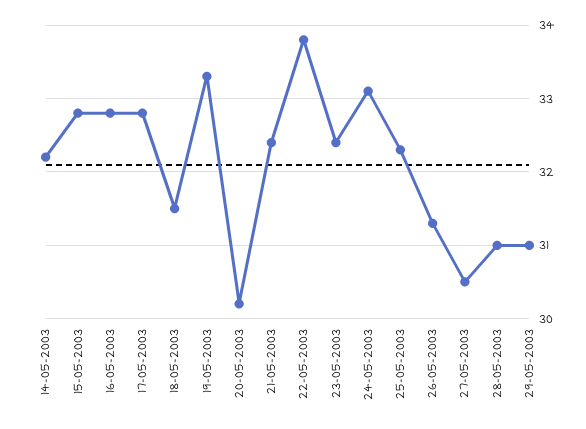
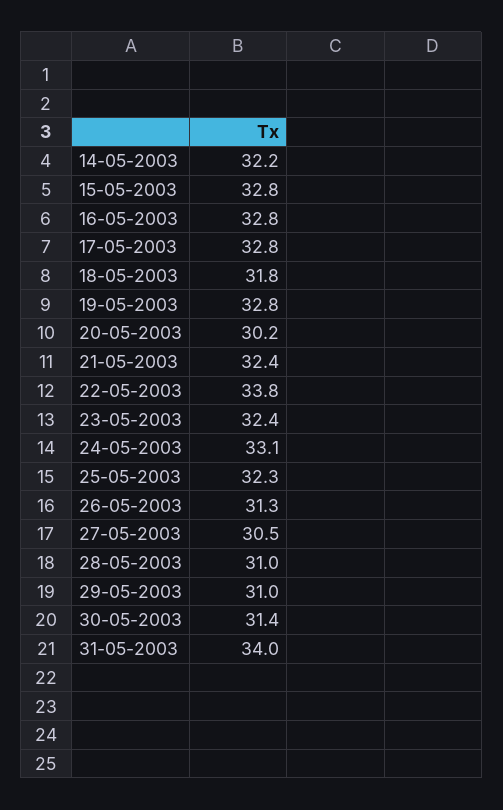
18-05-2003: 31.5 -> 31.8
19-05-2003: 33.3 -> 32.8
30-05-2003: none -> 31.4
31-05-2003: none -> 34

